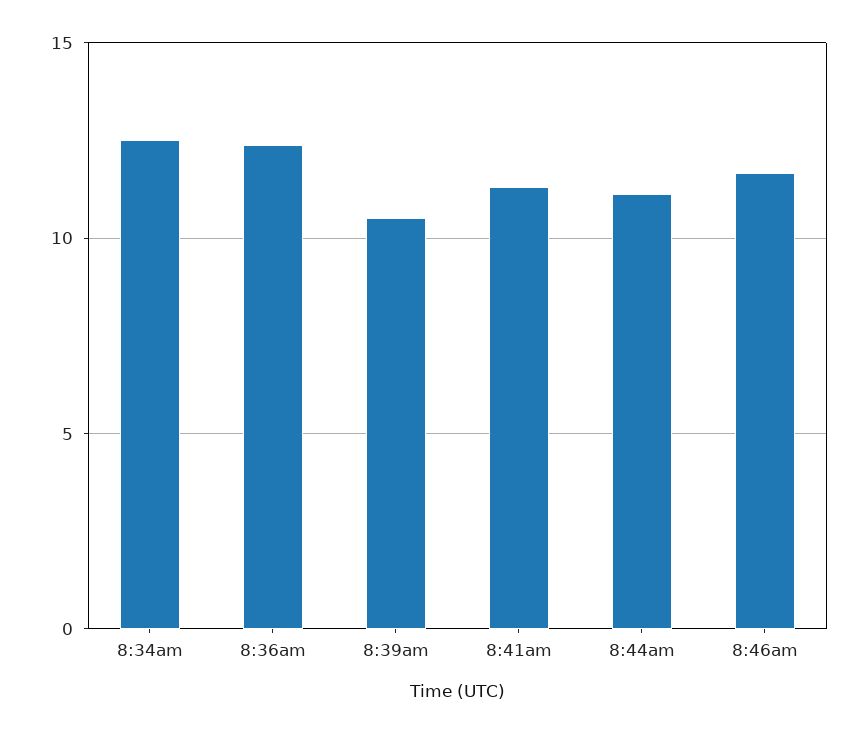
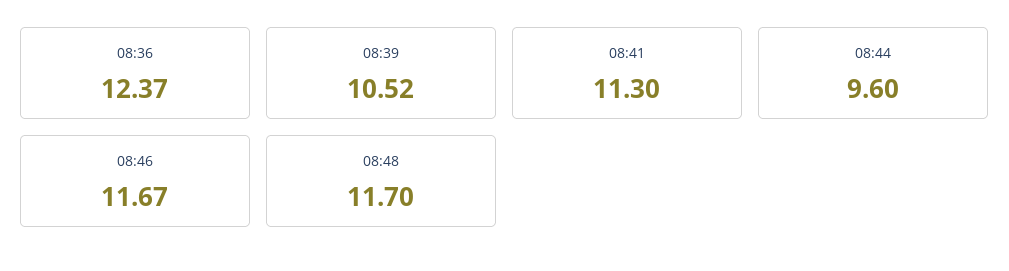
8:34am: 12.5 -> none
8:44am: 11 -> 9.6
08:48: none -> 11.7

